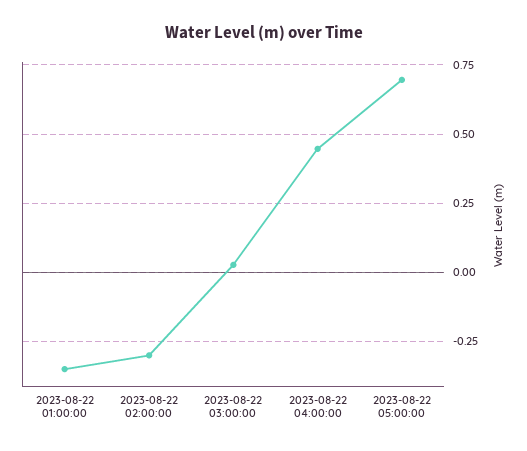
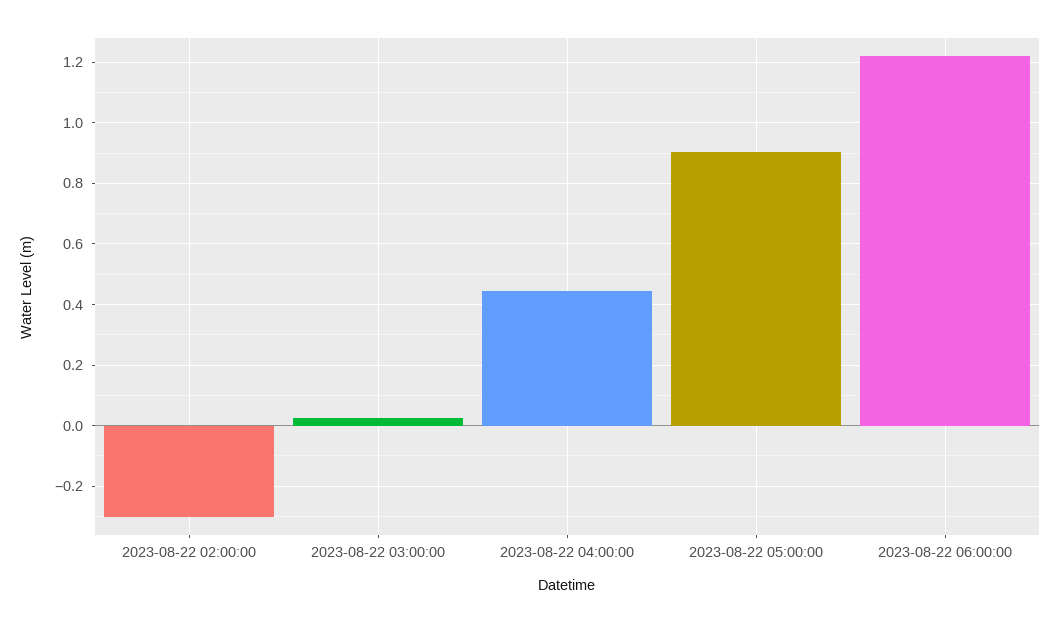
2023-08-22 01:00:00: -0.35 -> none
2023-08-22 05:00:00: 0.7 -> 0.9
2023-08-22 06:00:00: none -> 1.22

